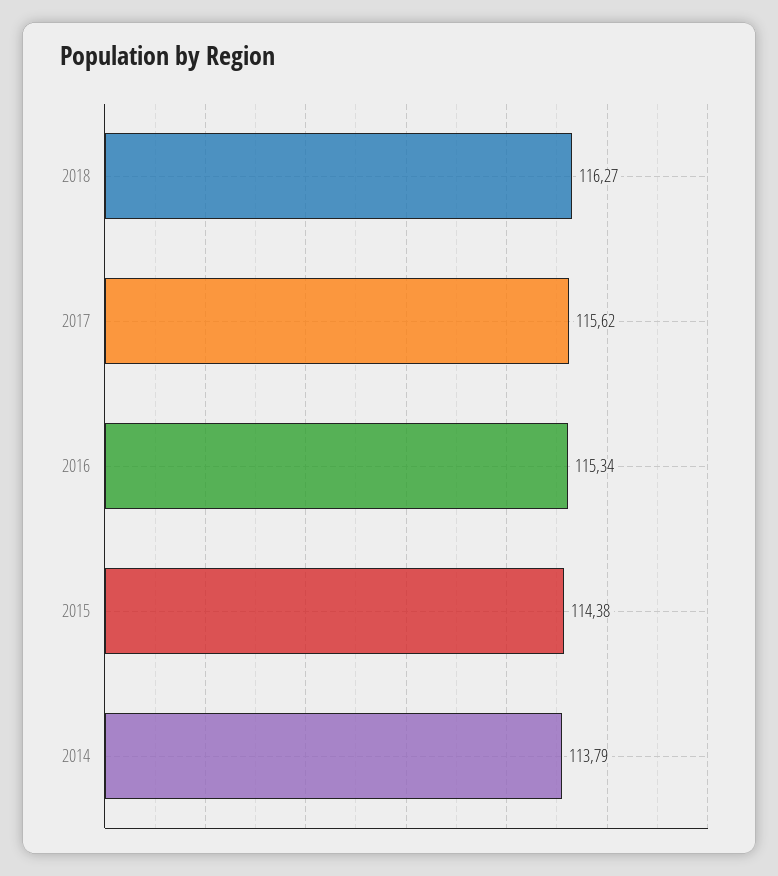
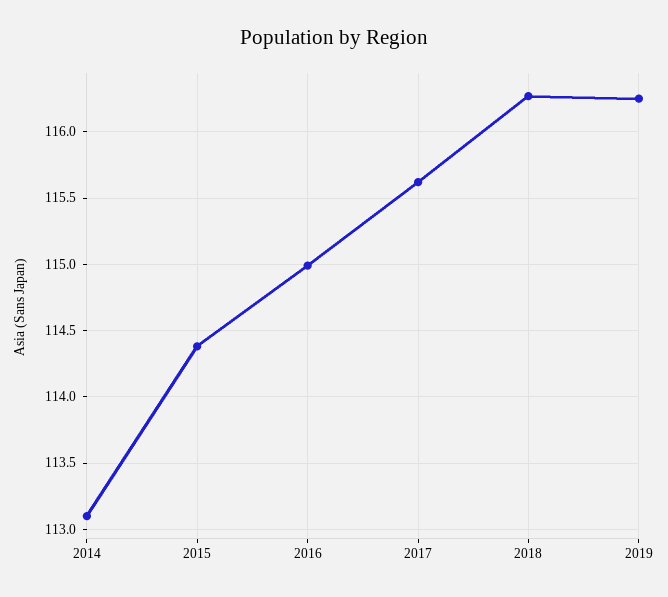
2016: 115.34 -> 115
2014: 113.79 -> 113.1
2019: none -> 116.25

